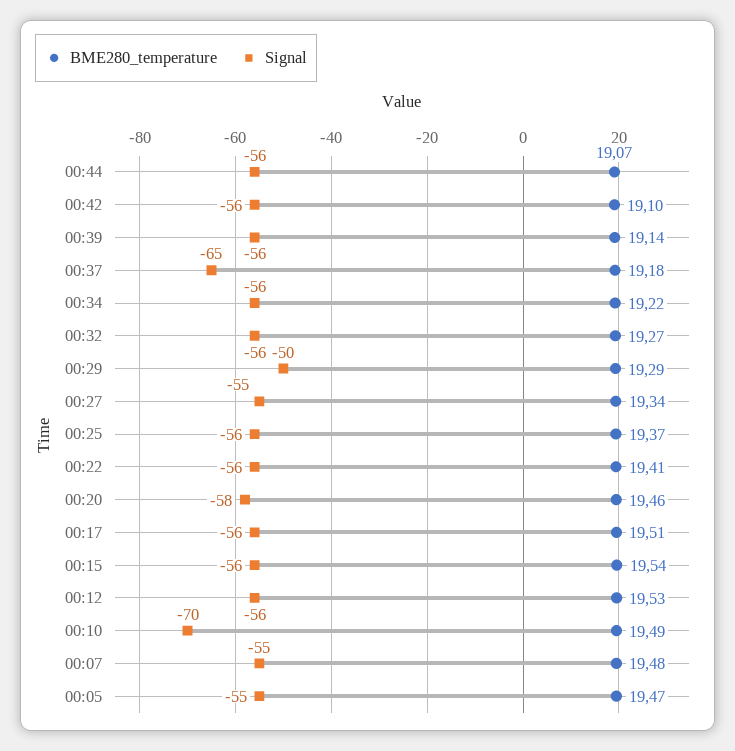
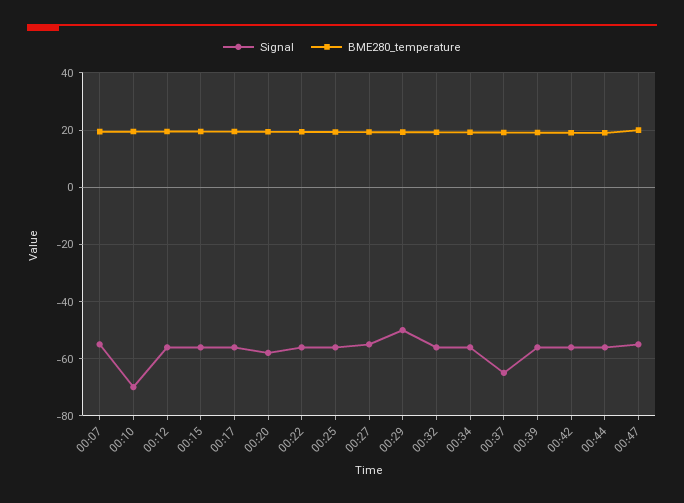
BME280_temperature, 00:05: 19.47 -> none
Signal, 00:05: -55 -> none
Signal, 00:47: none -> -55
BME280_temperature, 00:47: none -> 20

